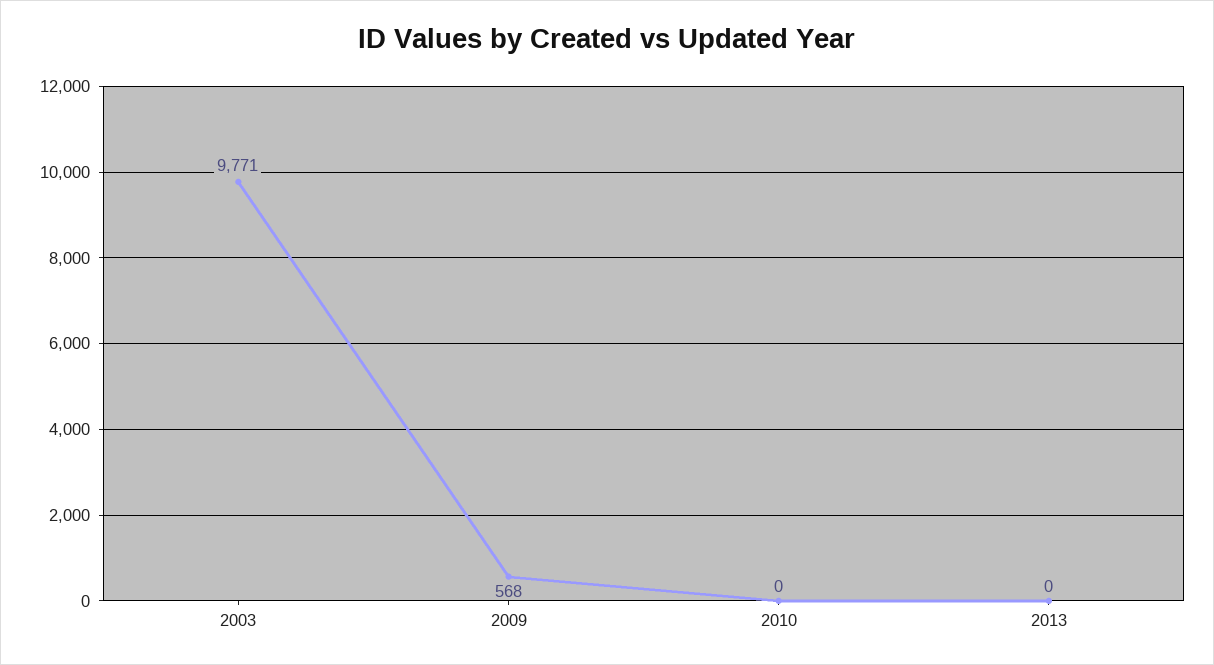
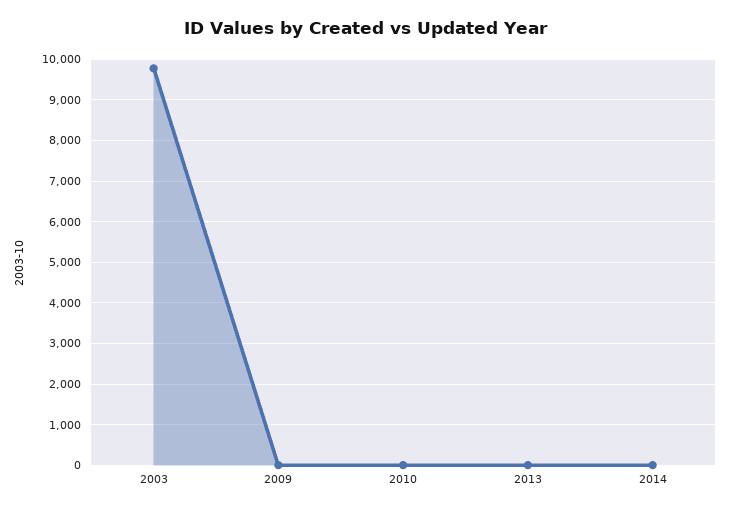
2009: 568 -> 0
2014: none -> 0

